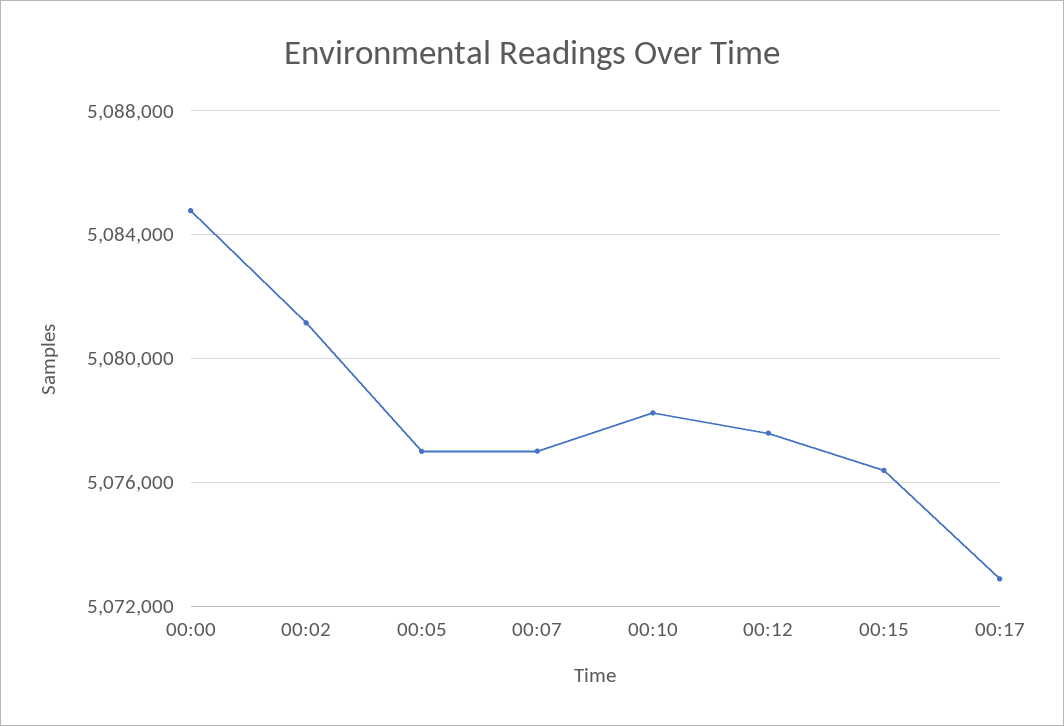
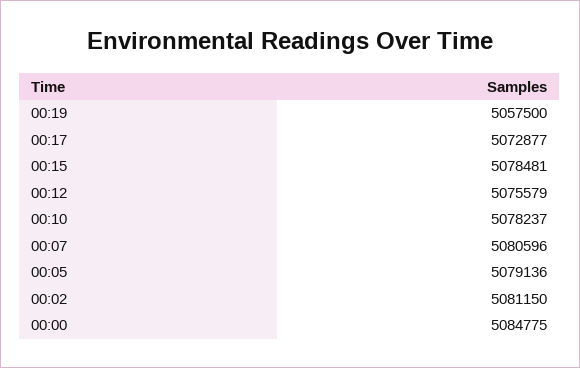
00:05: 5077000 -> 5079136
00:07: 5077000 -> 5080596
00:12: 5077500 -> 5075579
00:15: 5076500 -> 5078481
00:19: none -> 5057500

